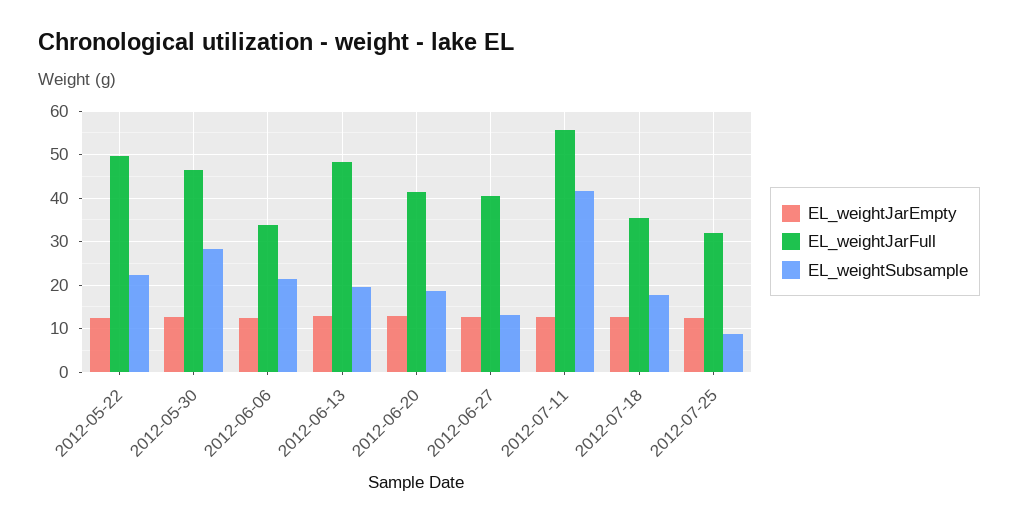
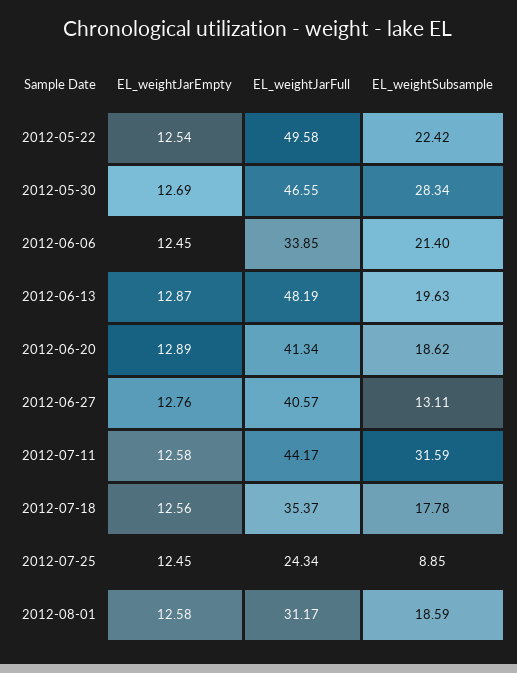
EL_weightJarFull, 2012-07-11: 56 -> 44.17
EL_weightSubsample, 2012-07-11: 42 -> 31.59
EL_weightJarFull, 2012-07-25: 32 -> 24.34
EL_weightJarEmpty, 2012-08-01: none -> 12.58
EL_weightJarFull, 2012-08-01: none -> 31.17
EL_weightSubsample, 2012-08-01: none -> 18.59

